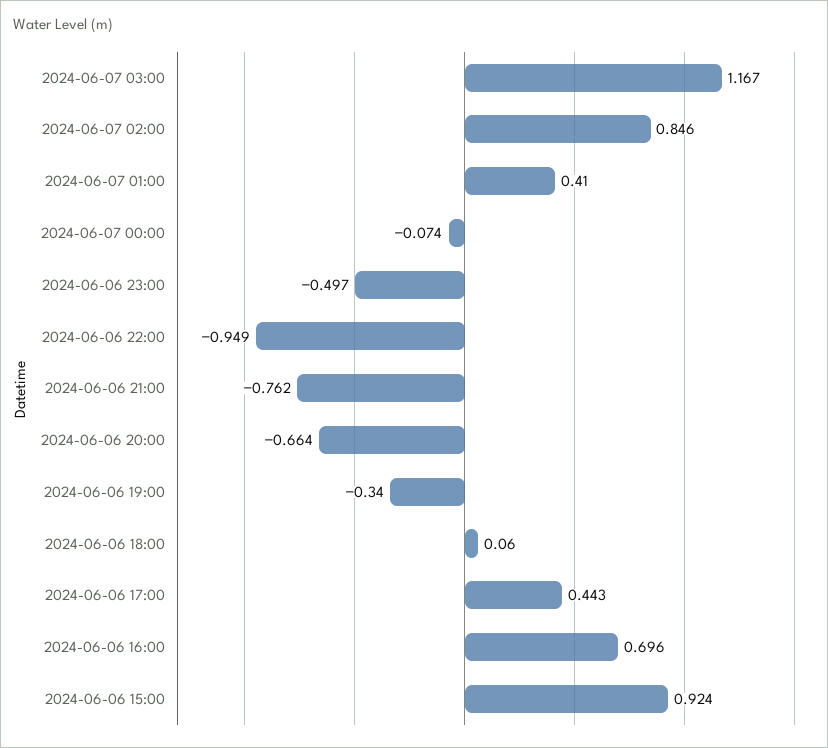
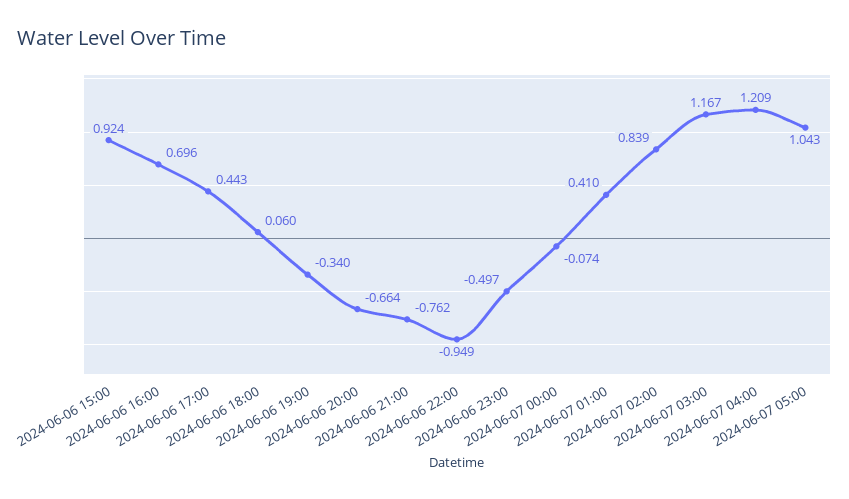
2024-06-07 02:00: 0.846 -> 0.839
2024-06-07 04:00: none -> 1.209
2024-06-07 05:00: none -> 1.043

